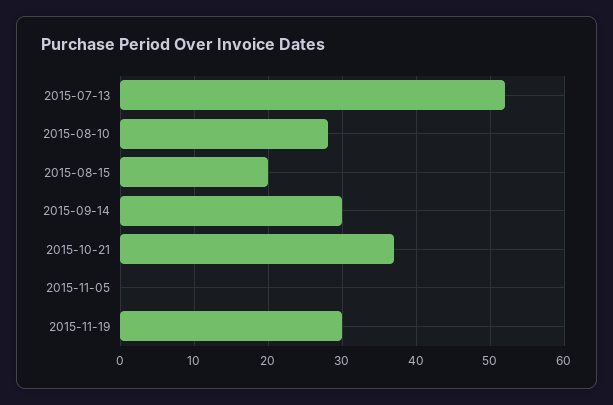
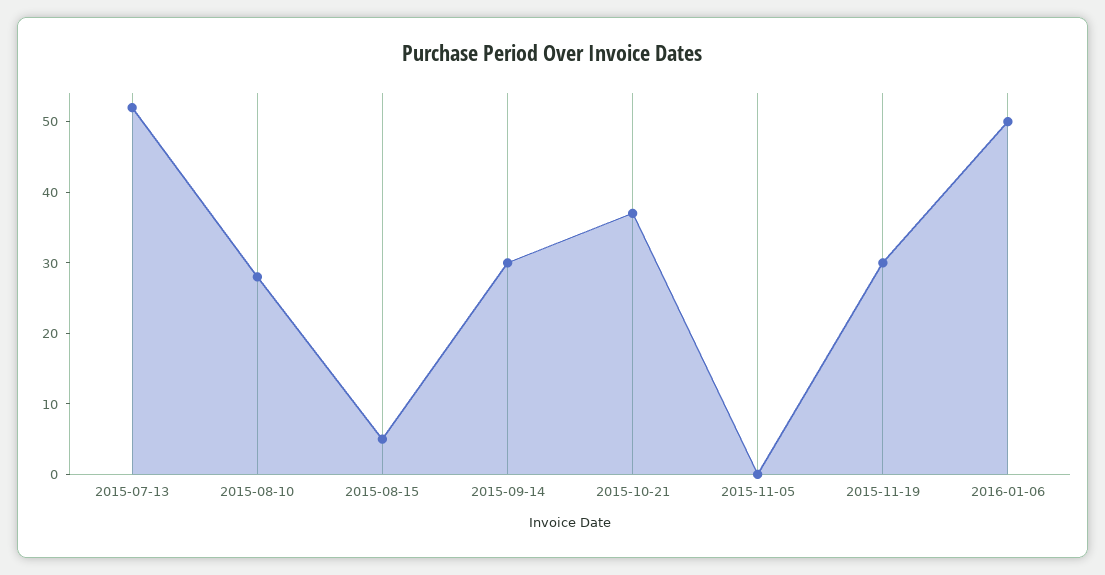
2015-08-15: 20 -> 5
2016-01-06: none -> 50

